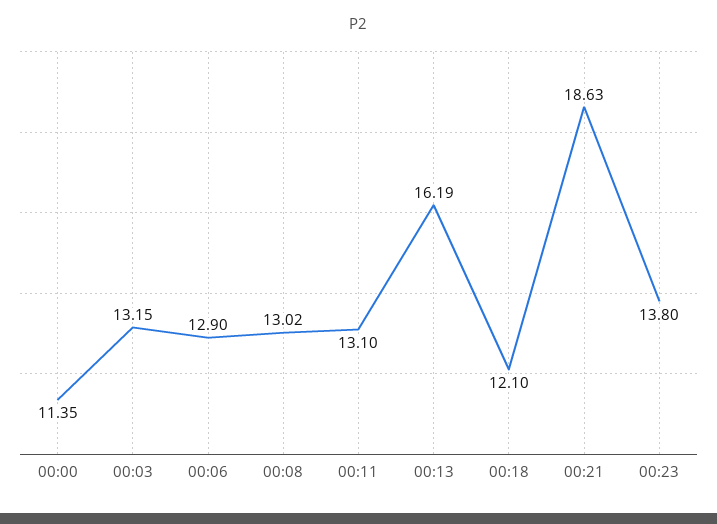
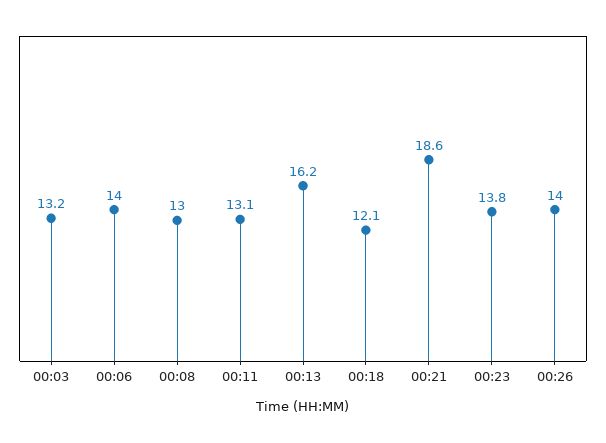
00:00: 11.35 -> none
00:06: 12.9 -> 14
00:26: none -> 14

